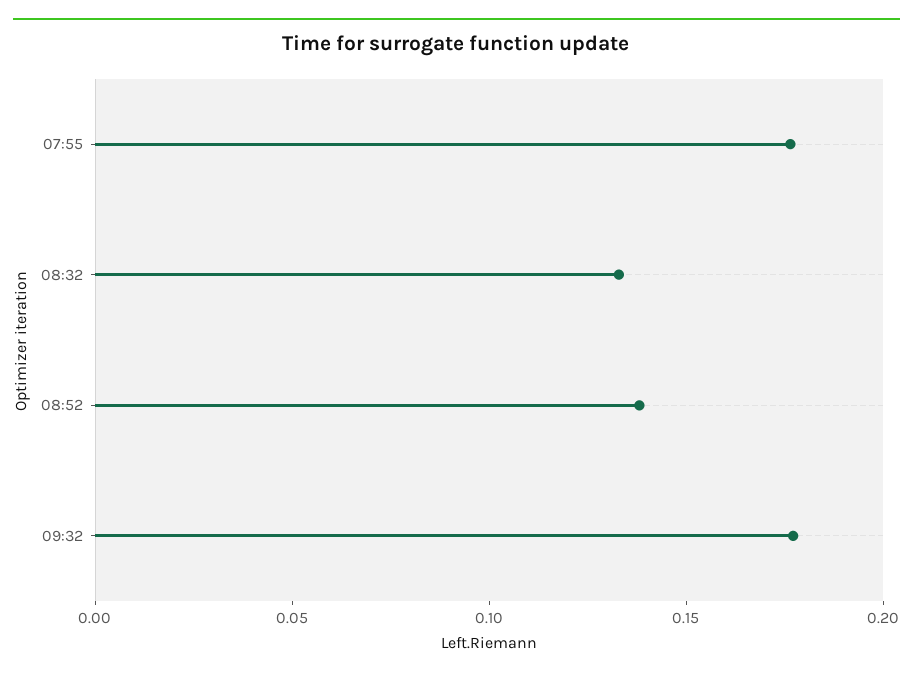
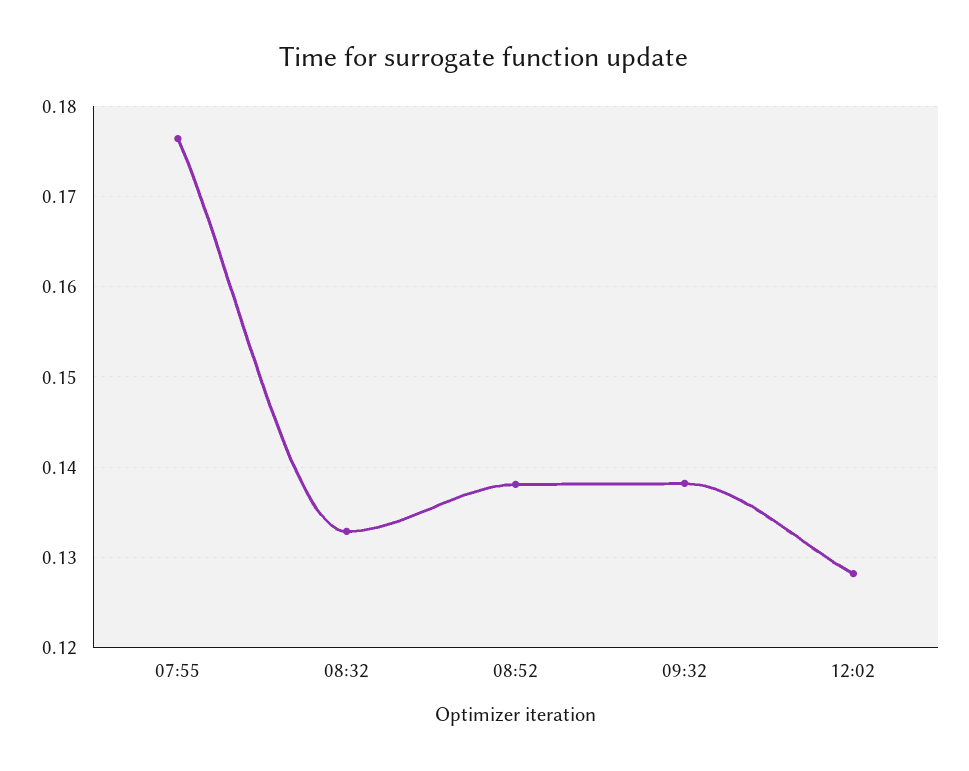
09:32: 0.18 -> 0.138
12:02: none -> 0.128

